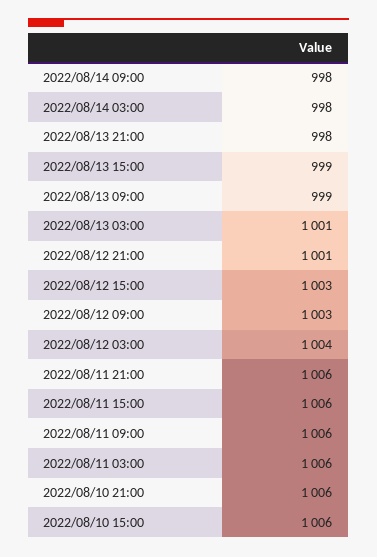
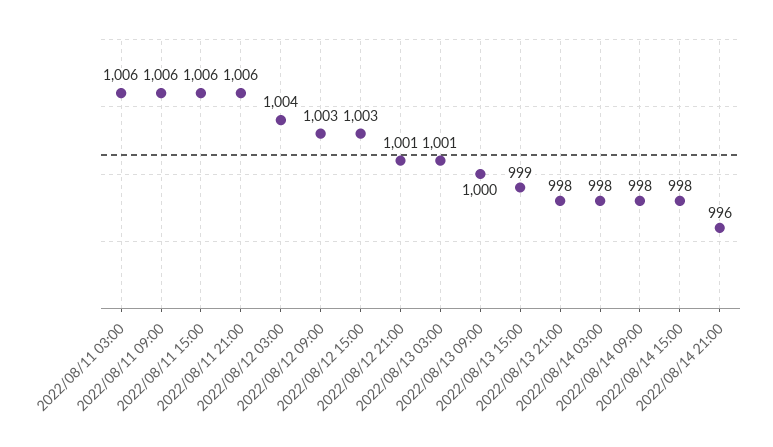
2022/08/13 09:00: 999 -> 1000
2022/08/10 21:00: 1006 -> none
2022/08/10 15:00: 1006 -> none
2022/08/14 15:00: none -> 998
2022/08/14 21:00: none -> 996

